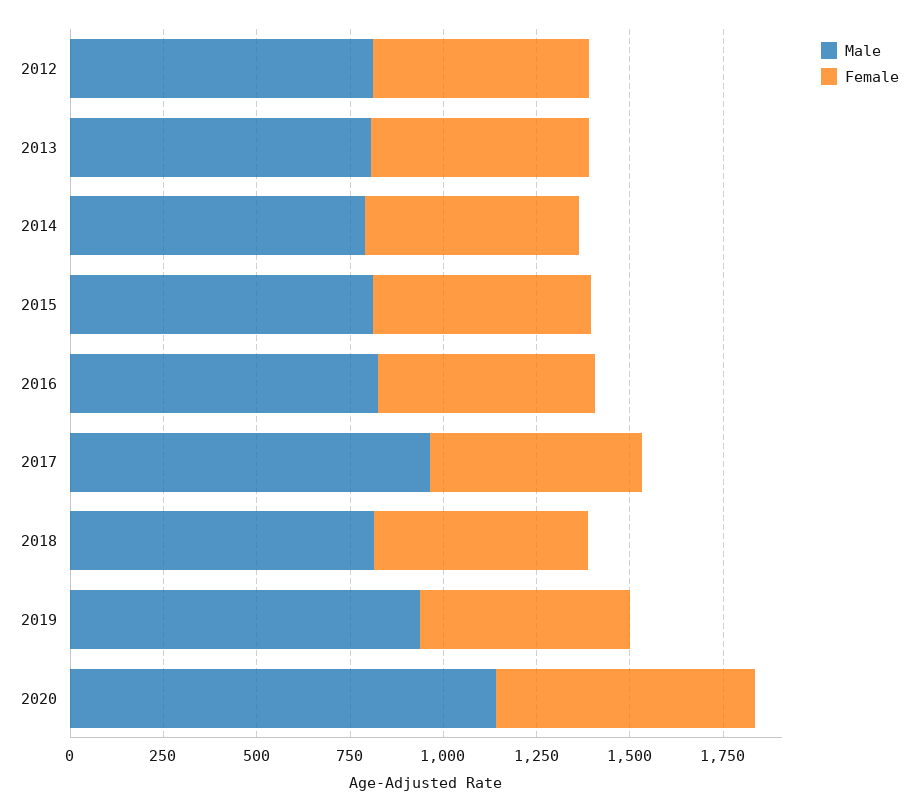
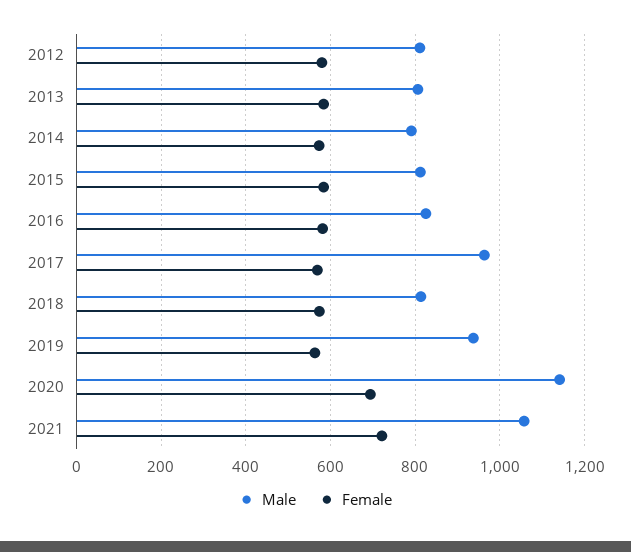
Male, 2021: none -> 1060
Female, 2021: none -> 720

